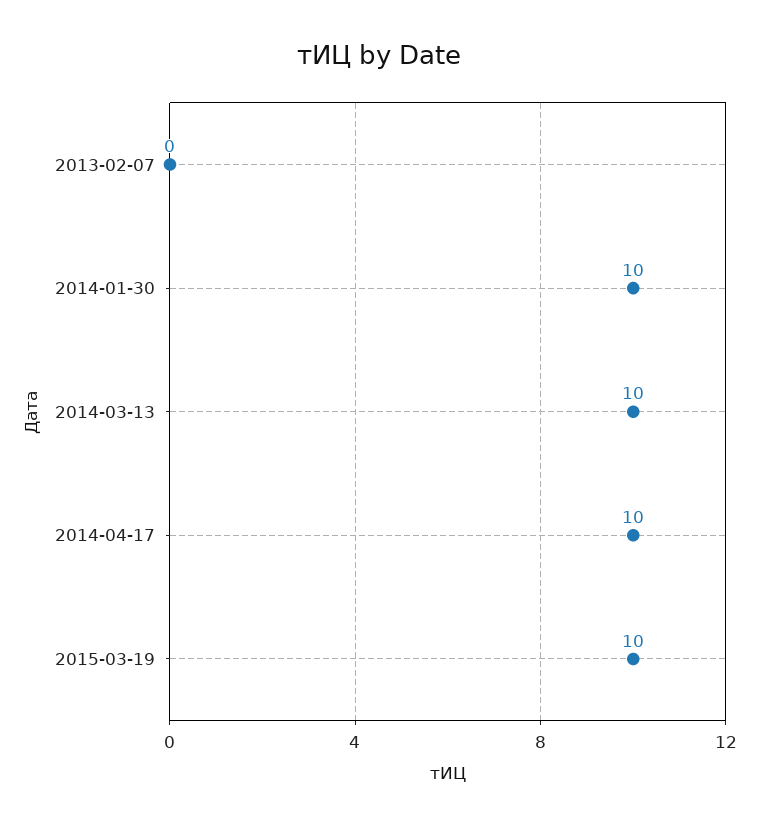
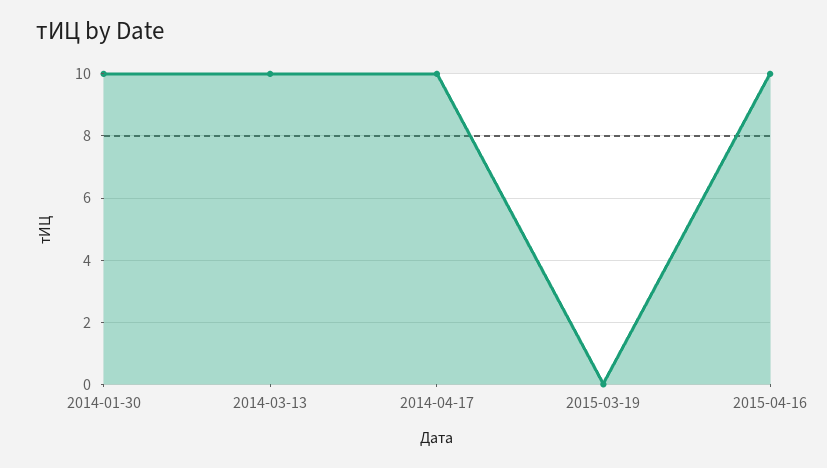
2013-02-07: 0 -> none
2015-03-19: 10 -> 0
2015-04-16: none -> 10

